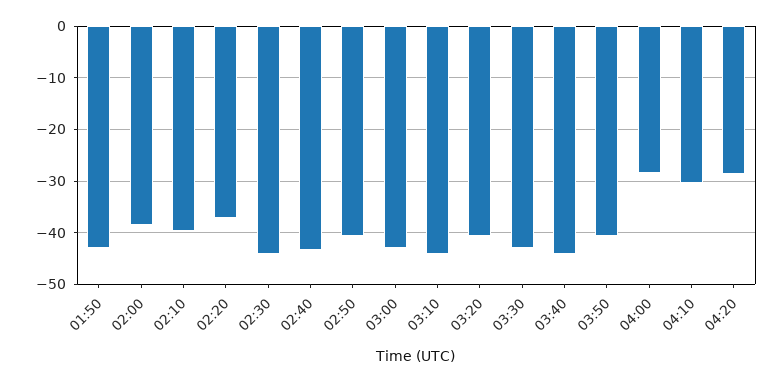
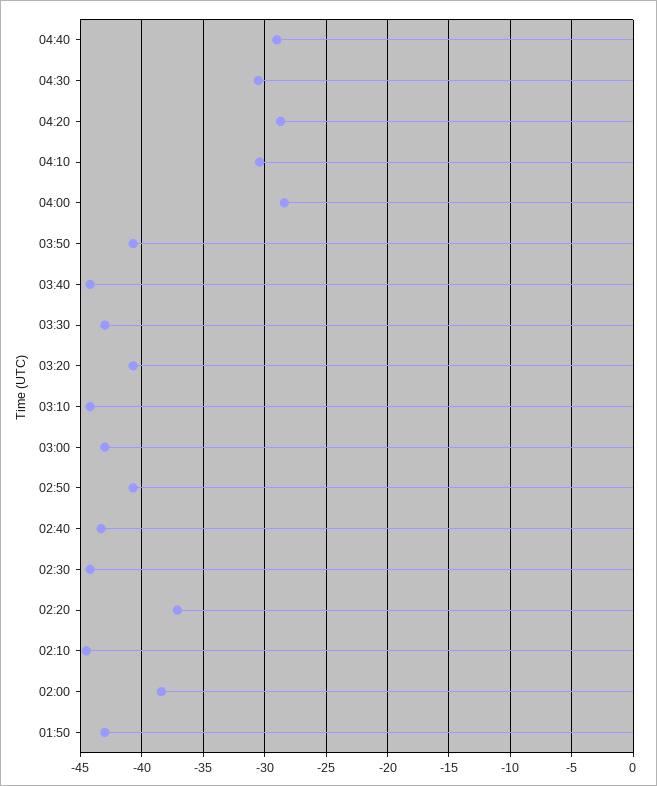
02:10: -40 -> -44.5
04:40: none -> -29
04:30: none -> -30.5

